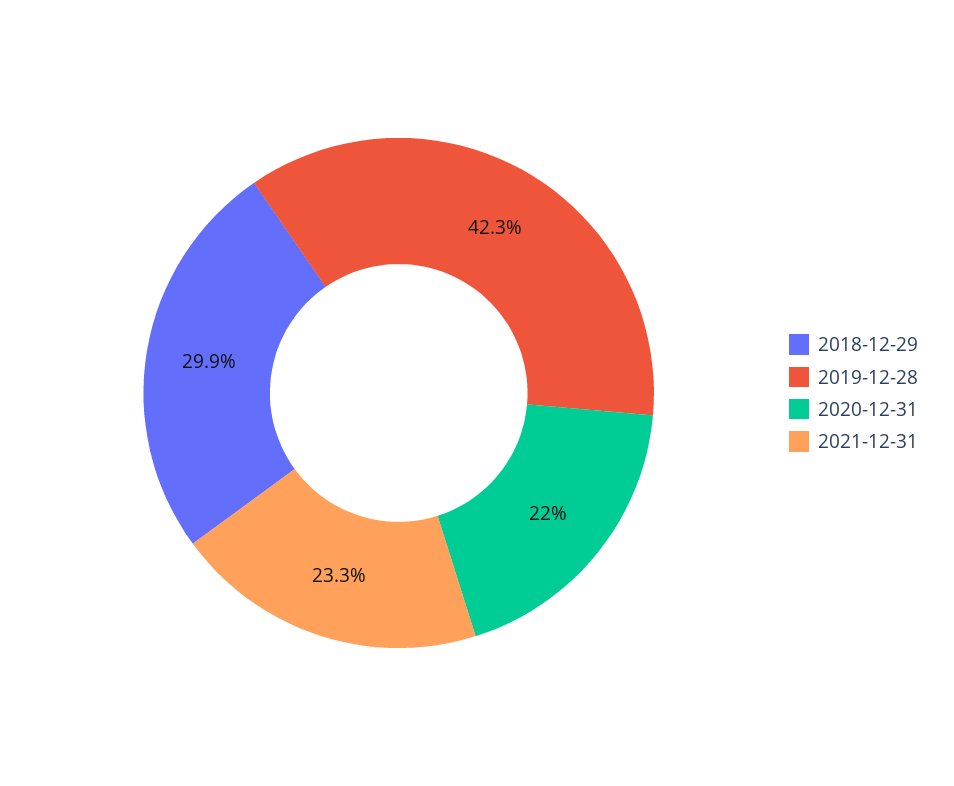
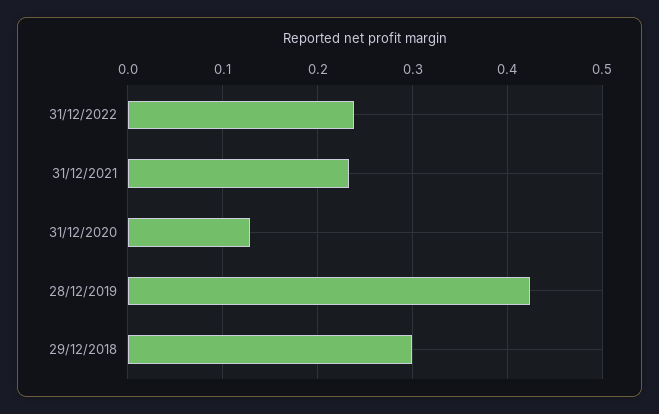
2020-12-31: 0.22 -> 0.13
31/12/2022: none -> 0.24

